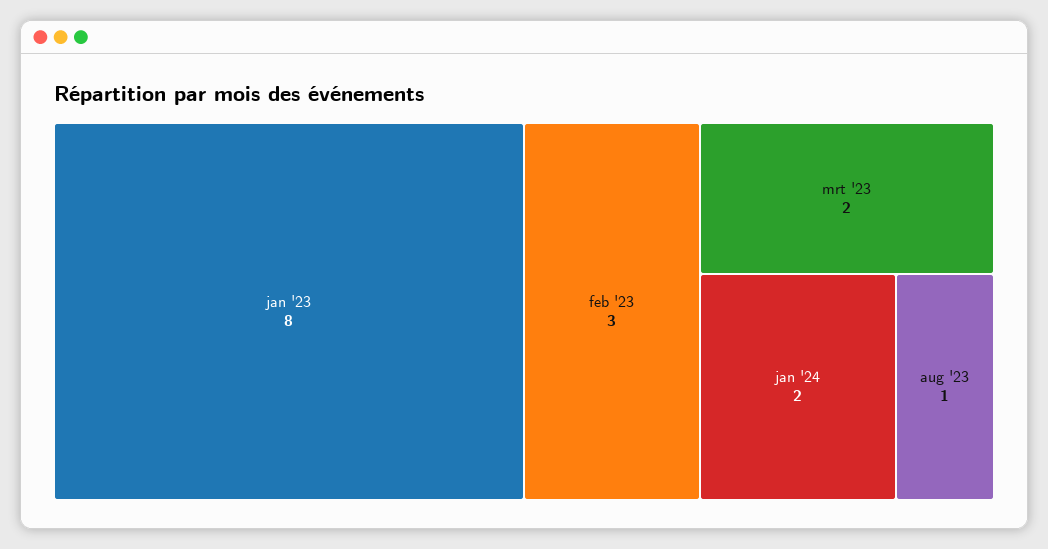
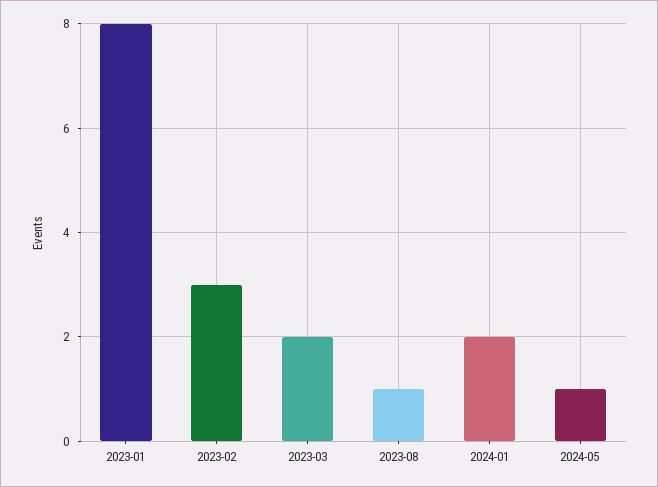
2024-05: none -> 1

